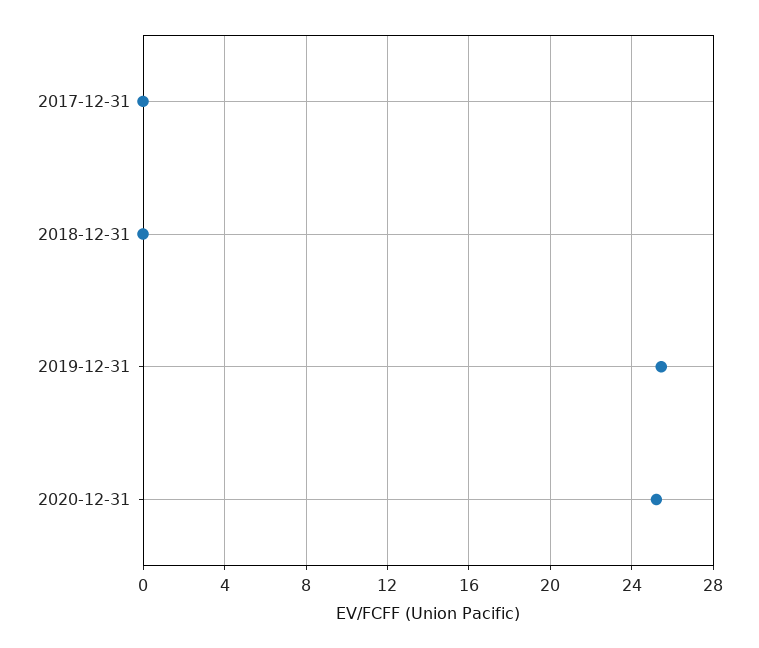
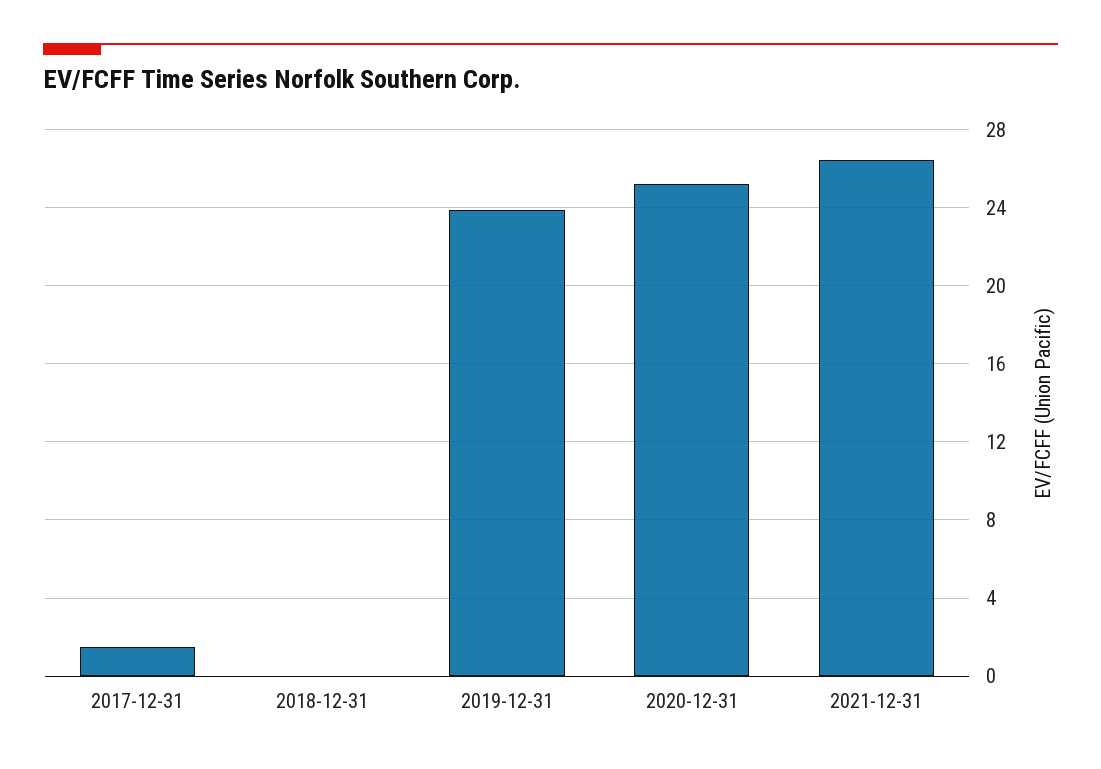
2017-12-31: 0 -> 1.5
2019-12-31: 25.5 -> 24
2021-12-31: none -> 26.5

